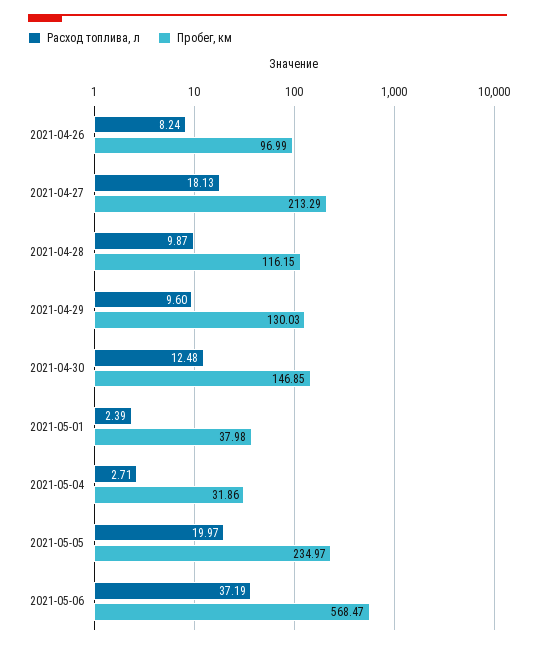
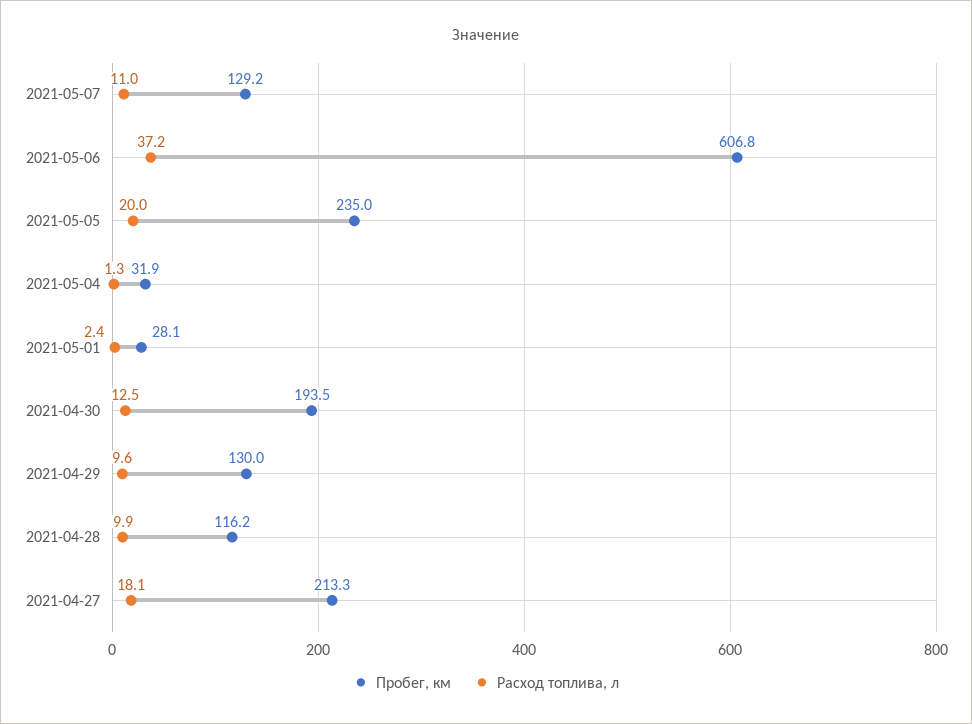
Расход топлива, л, 2021-04-26: 8.24 -> none
Пробег, км, 2021-04-26: 96.99 -> none
Пробег, км, 2021-04-30: 146.85 -> 193.5
Пробег, км, 2021-05-01: 37.98 -> 28.1
Расход топлива, л, 2021-05-04: 2.71 -> 1.3
Пробег, км, 2021-05-06: 568.47 -> 606.8
Пробег, км, 2021-05-07: none -> 129.2
Расход топлива, л, 2021-05-07: none -> 11

